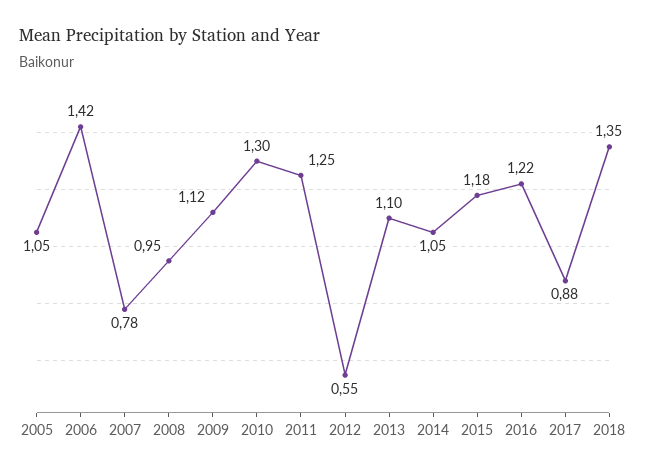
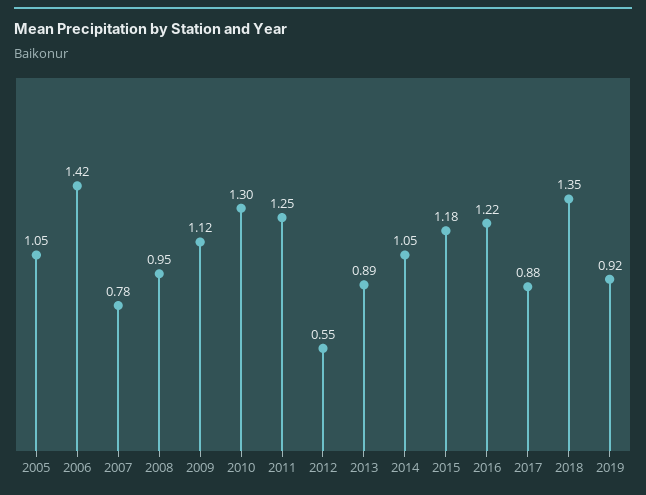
2013: 1.1 -> 0.89
2019: none -> 0.92

